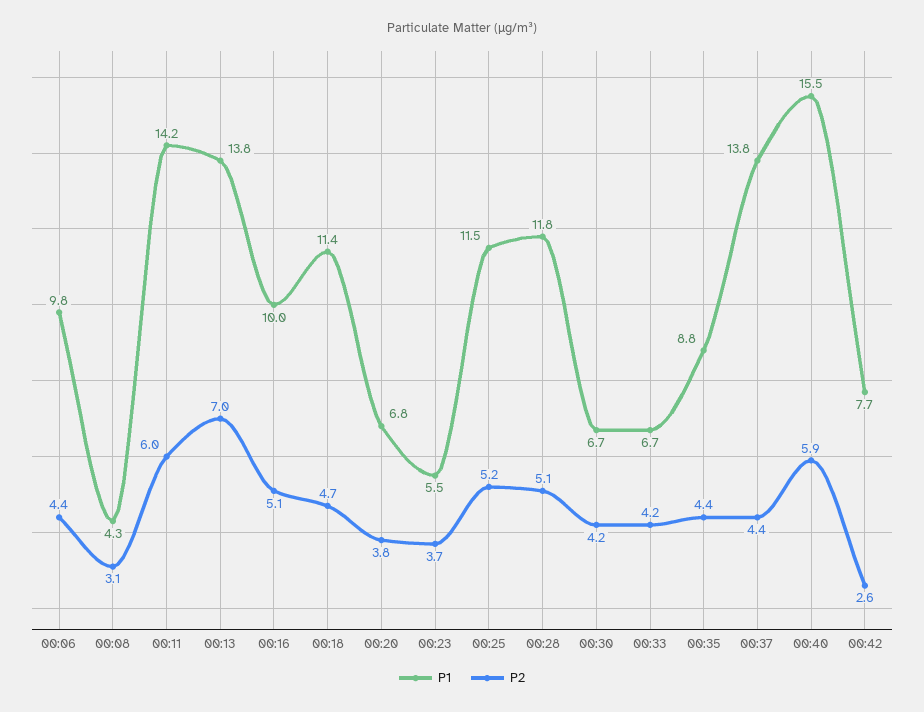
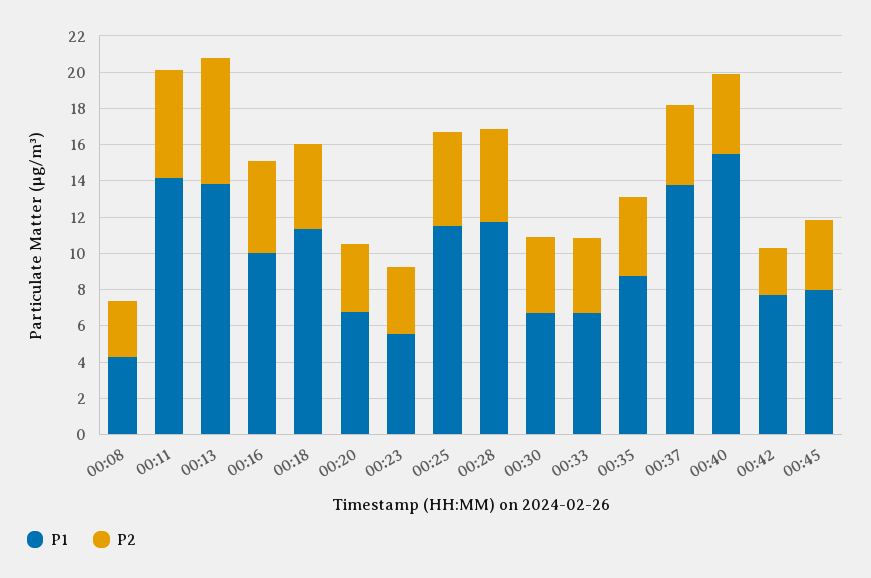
P1, 00:06: 9.8 -> none
P2, 00:06: 4.4 -> none
P2, 00:40: 5.9 -> 4.5
P1, 00:45: none -> 8
P2, 00:45: none -> 4

